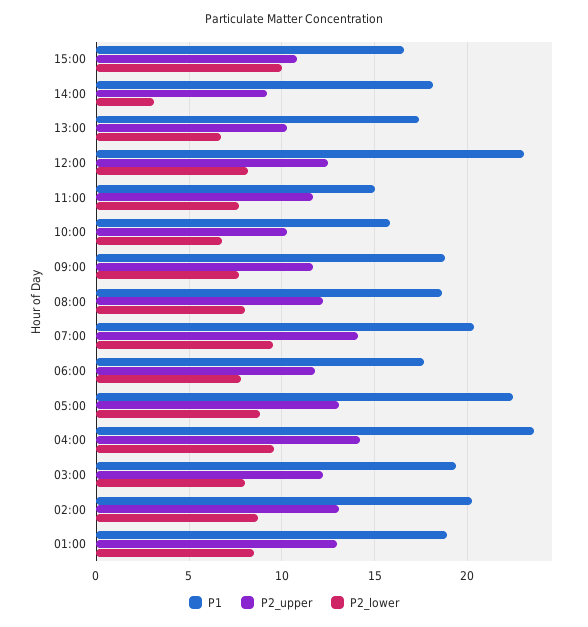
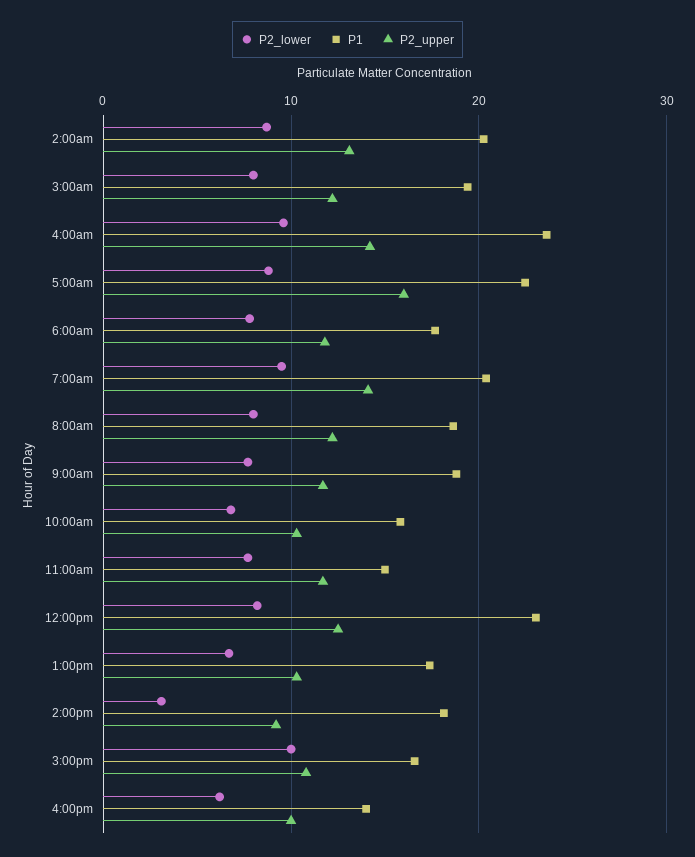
P2_upper, 05:00: 13 -> 16
P1, 01:00: 19 -> none
P2_upper, 01:00: 13 -> none
P2_lower, 01:00: 8.5 -> none
P2_lower, 4:00pm: none -> 6
P1, 4:00pm: none -> 14
P2_upper, 4:00pm: none -> 10

